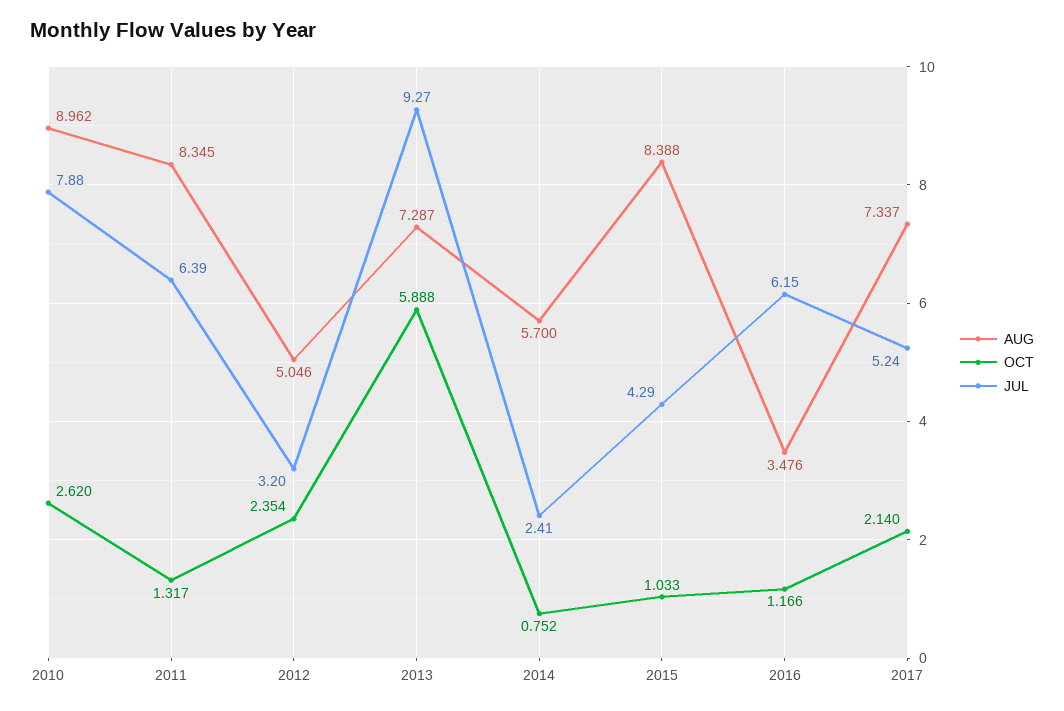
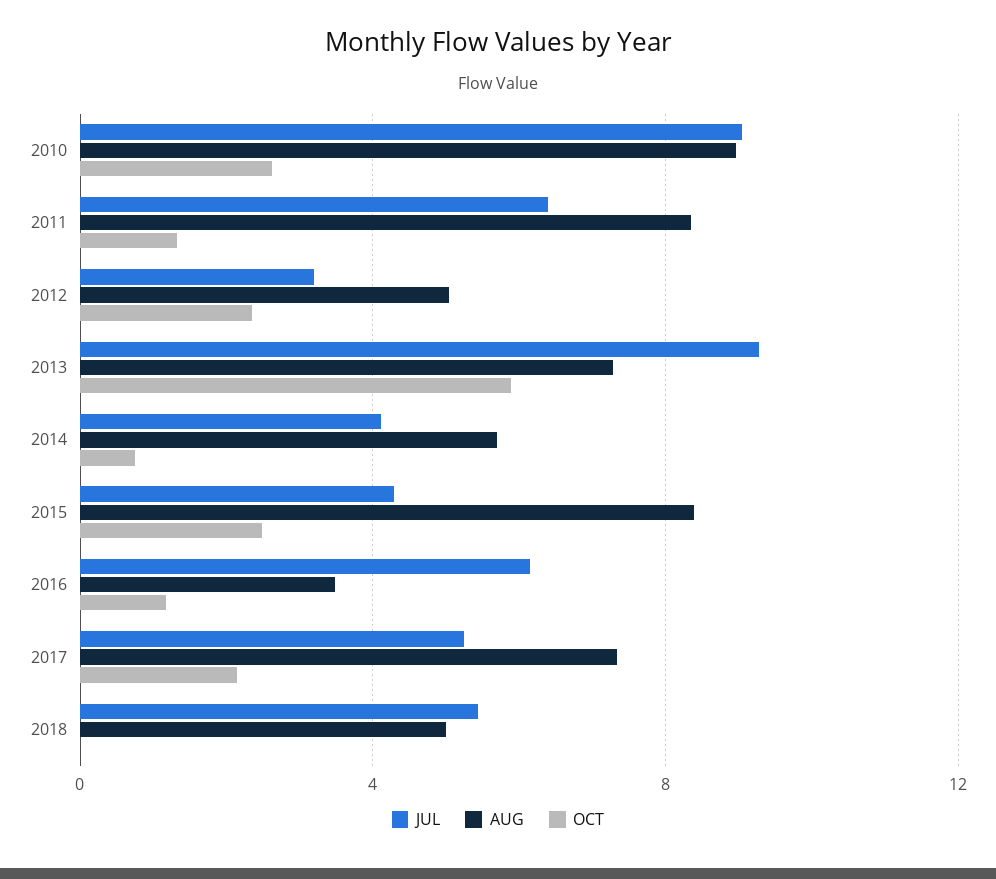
JUL, 2010: 7.88 -> 9
JUL, 2014: 2.41 -> 4
OCT, 2015: 1.033 -> 2.5
JUL, 2018: none -> 5.5
AUG, 2018: none -> 5
OCT, 2018: none -> 0

